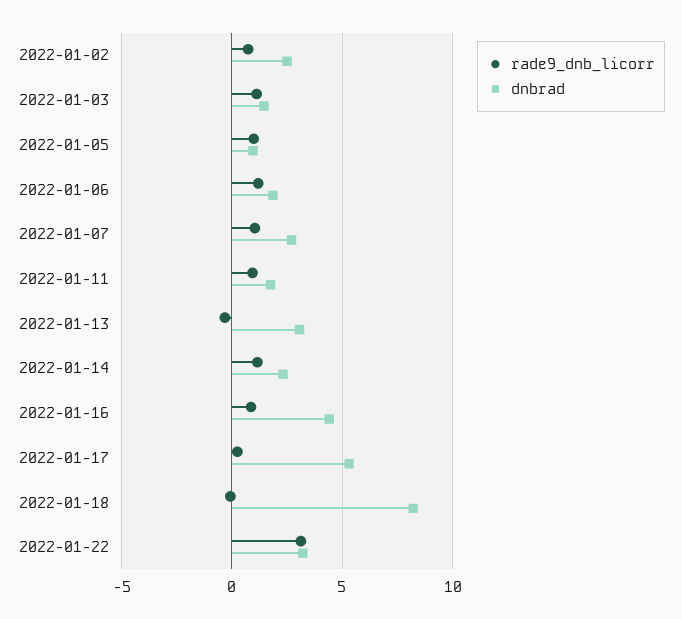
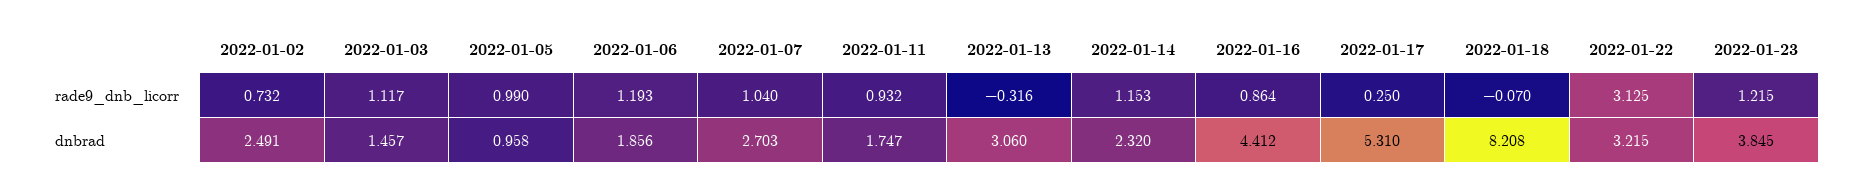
rade9_dnb_licorr, 2022-01-23: none -> 1.215
dnbrad, 2022-01-23: none -> 3.845

